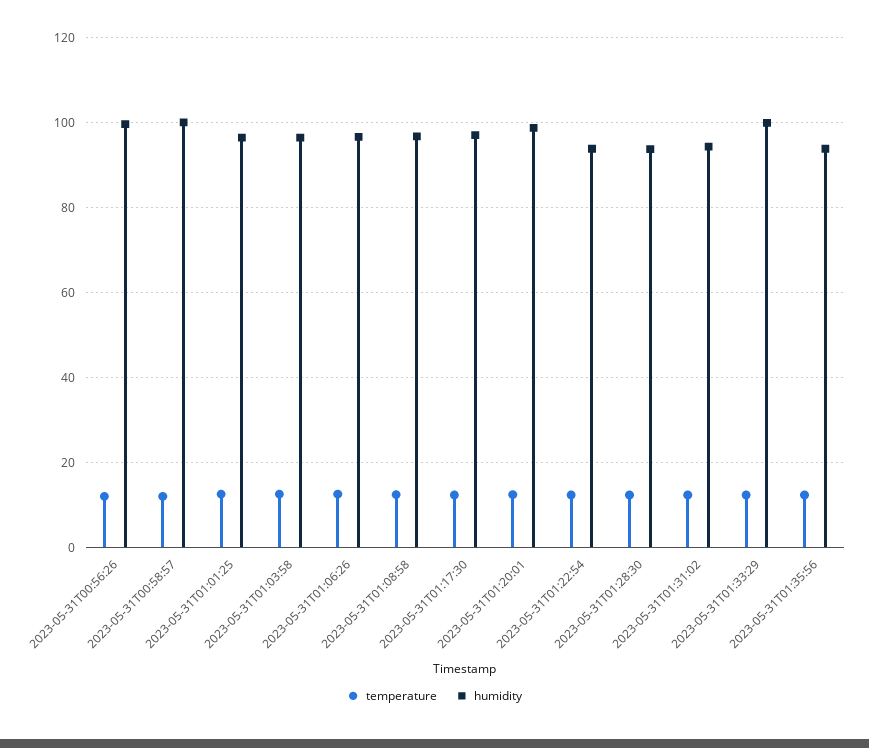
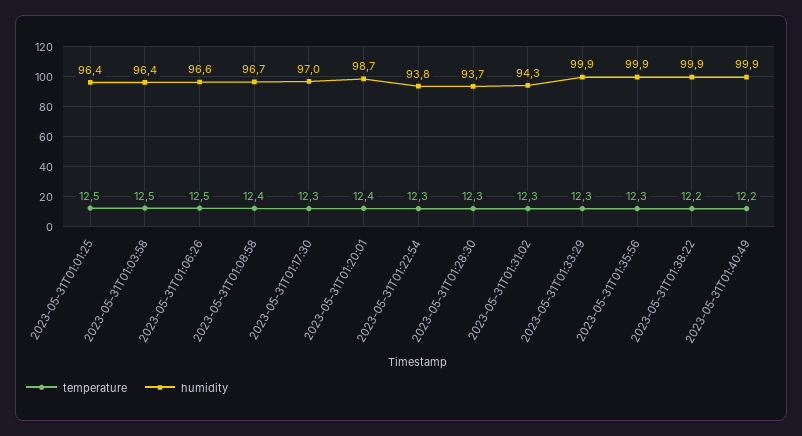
temperature, 2023-05-31T00:56:26: 12 -> none
humidity, 2023-05-31T00:56:26: 100 -> none
temperature, 2023-05-31T00:58:57: 12 -> none
humidity, 2023-05-31T00:58:57: 100 -> none
humidity, 2023-05-31T01:35:56: 94 -> 99.9
temperature, 2023-05-31T01:38:22: none -> 12.2
humidity, 2023-05-31T01:38:22: none -> 99.9
temperature, 2023-05-31T01:40:49: none -> 12.2
humidity, 2023-05-31T01:40:49: none -> 99.9

